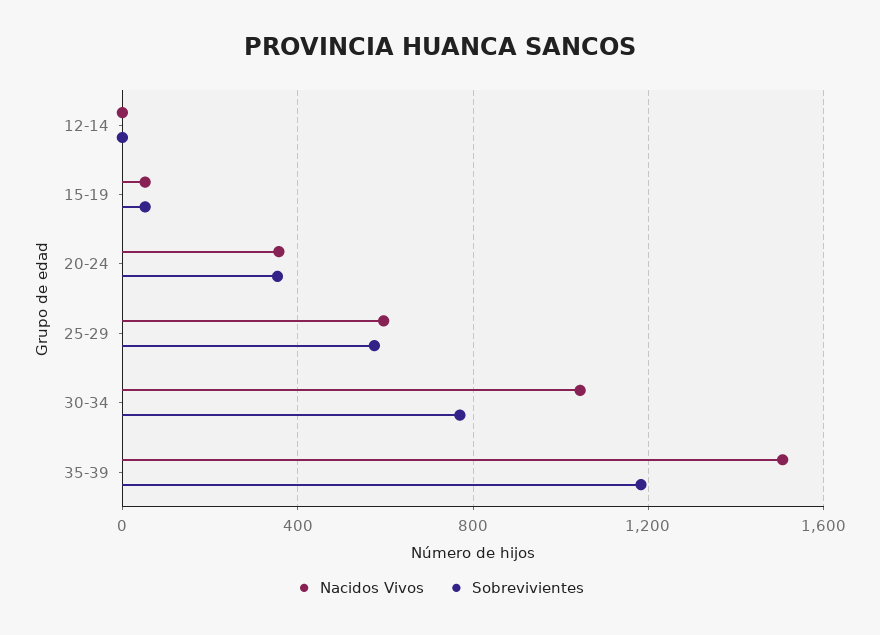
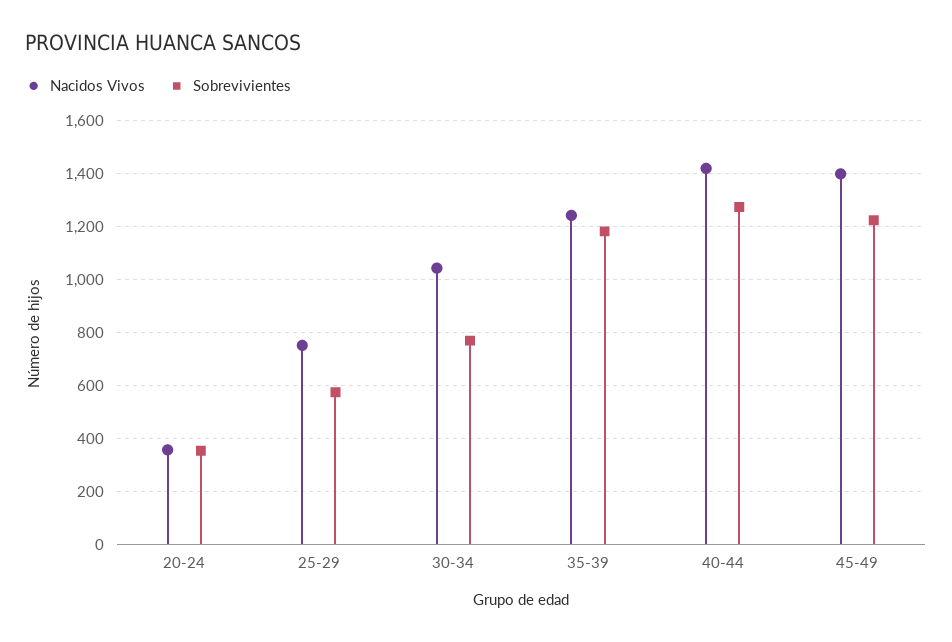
Nacidos Vivos, 12-14: 0 -> none
Sobrevivientes, 12-14: 0 -> none
Nacidos Vivos, 15-19: 50 -> none
Sobrevivientes, 15-19: 50 -> none
Nacidos Vivos, 25-29: 600 -> 750
Nacidos Vivos, 35-39: 1500 -> 1250
Nacidos Vivos, 40-44: none -> 1425
Sobrevivientes, 40-44: none -> 1275
Nacidos Vivos, 45-49: none -> 1400
Sobrevivientes, 45-49: none -> 1225

